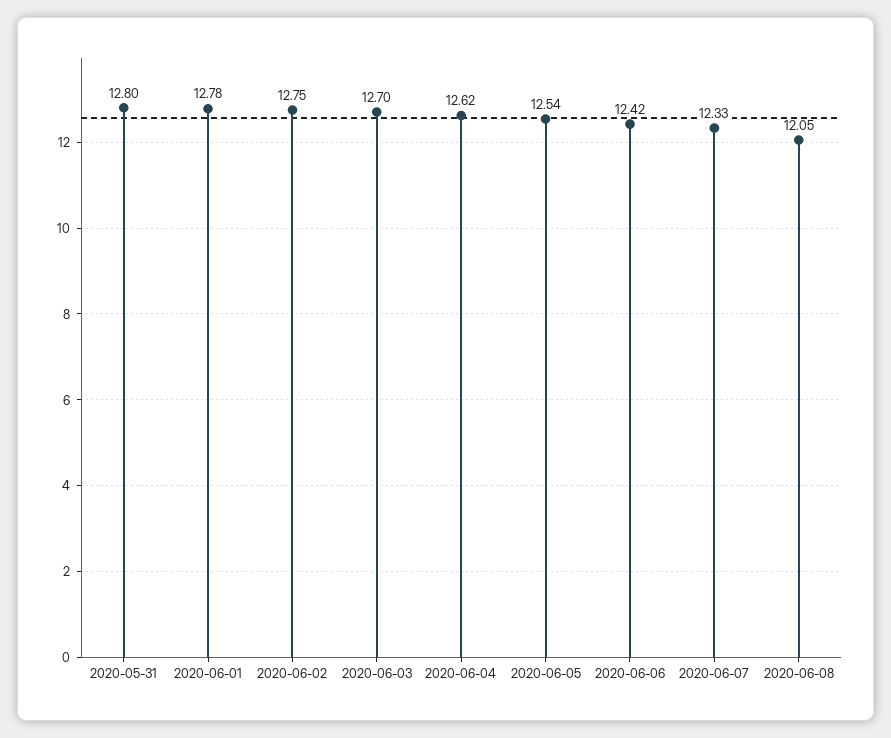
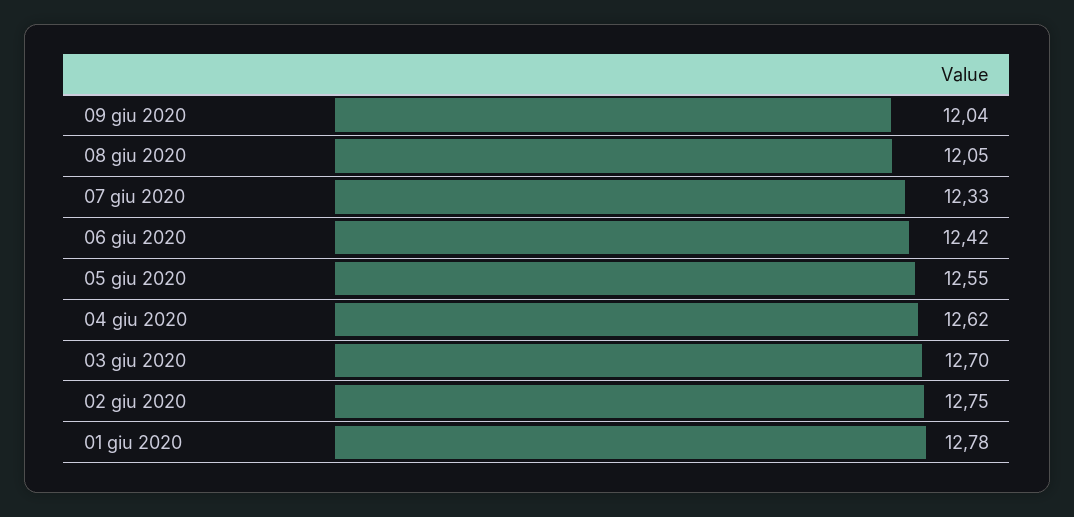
2020-05-31: 12.8 -> none
2020-06-05: 12.54 -> 12.55
09 giu 2020: none -> 12.04

